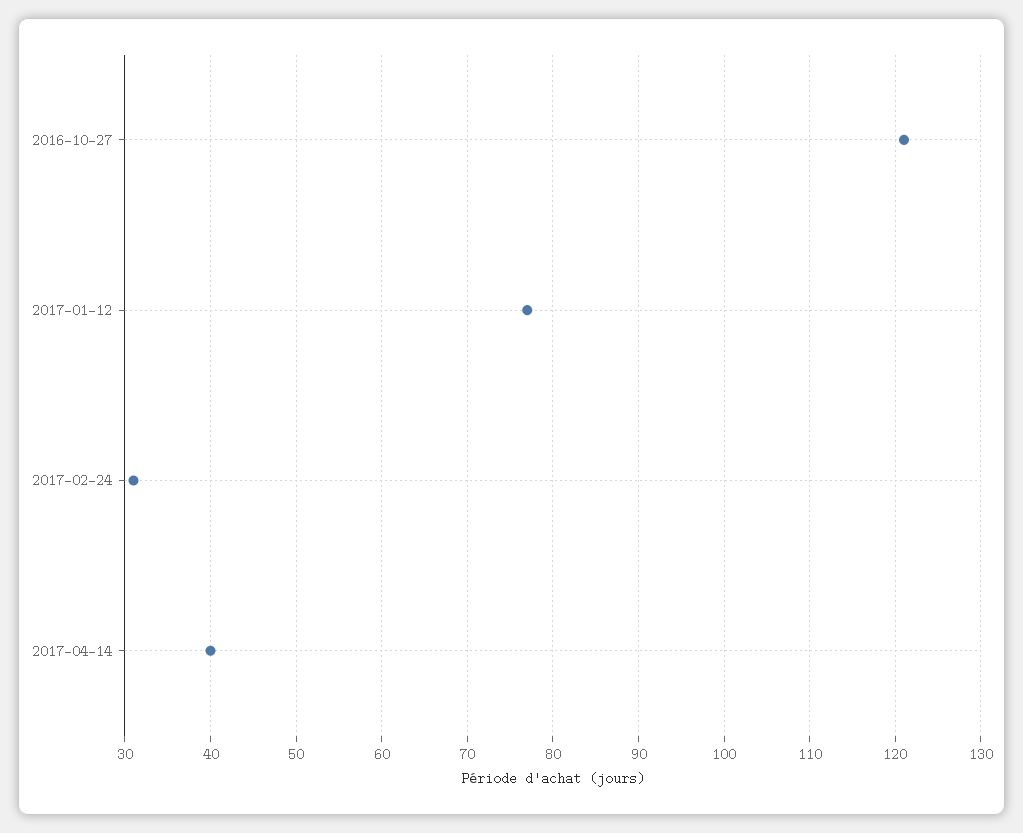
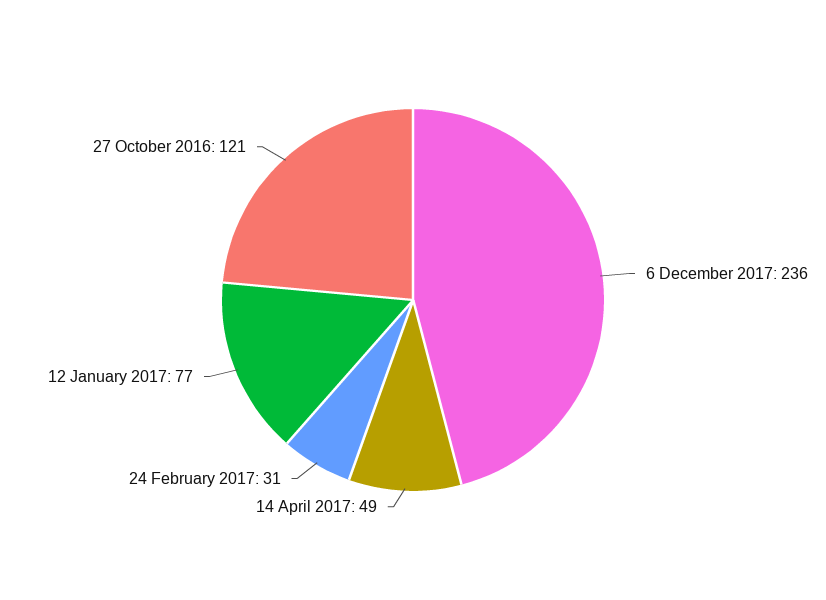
2017-04-14: 40 -> 49
6 December 2017: none -> 236

